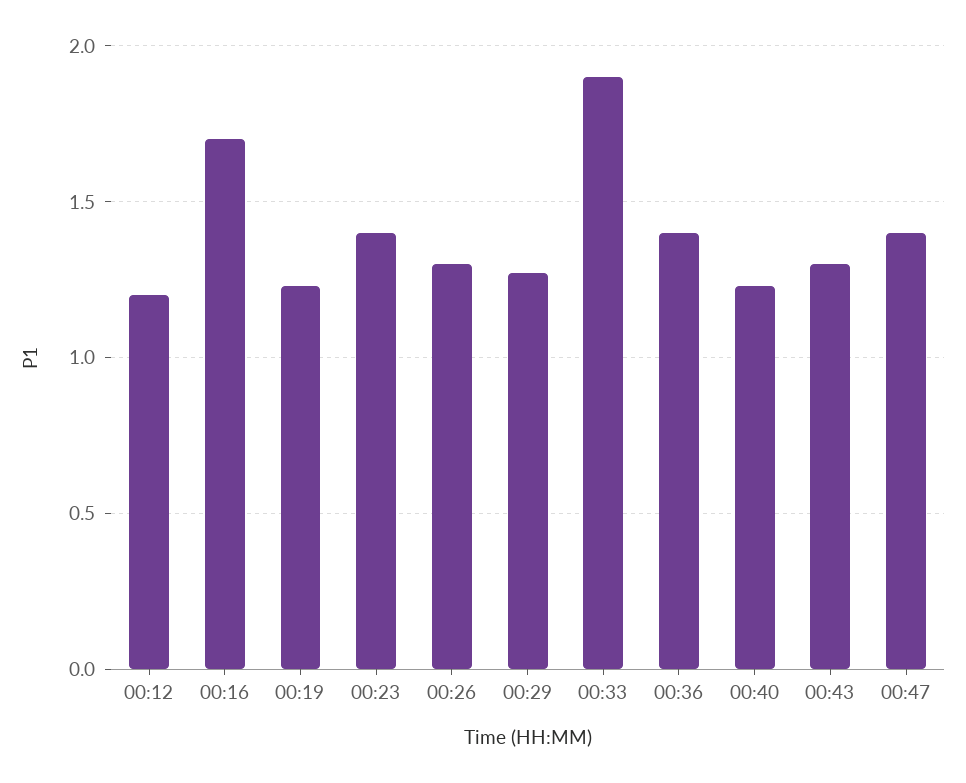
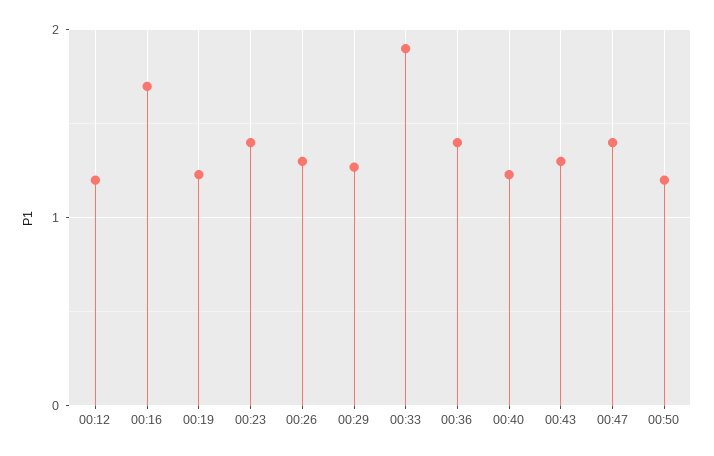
00:50: none -> 1.2

